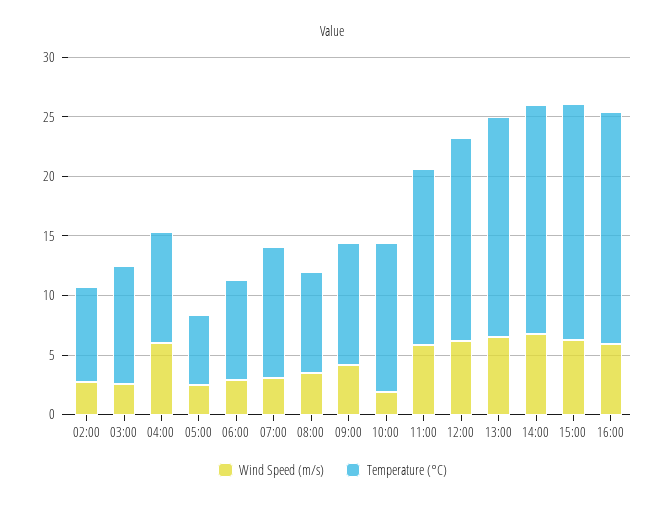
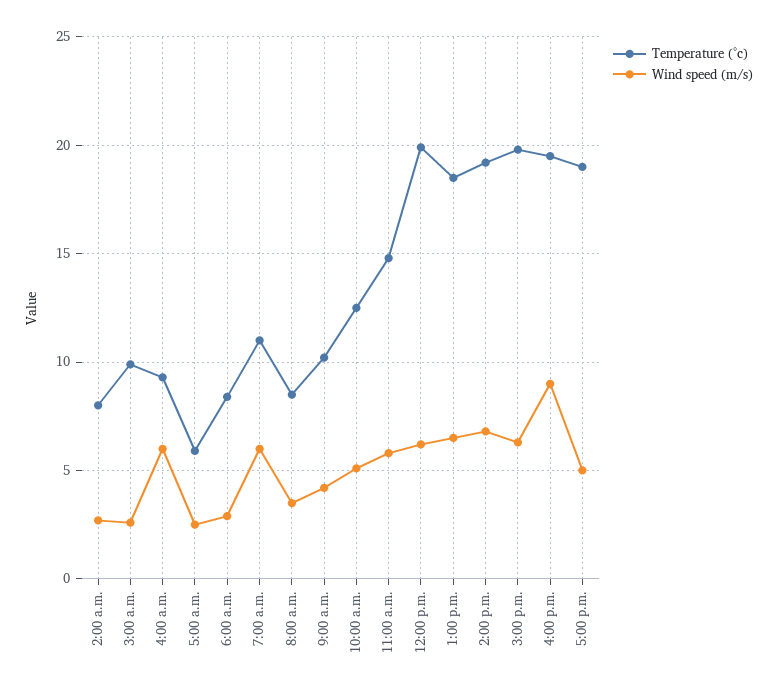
Wind Speed (m/s), 07:00: 3 -> 6
Wind Speed (m/s), 10:00: 2 -> 5
Temperature (°C), 12:00: 17 -> 20
Wind Speed (m/s), 16:00: 6 -> 9
Temperature (°C), 5:00 p.m.: none -> 19
Wind Speed (m/s), 5:00 p.m.: none -> 5

